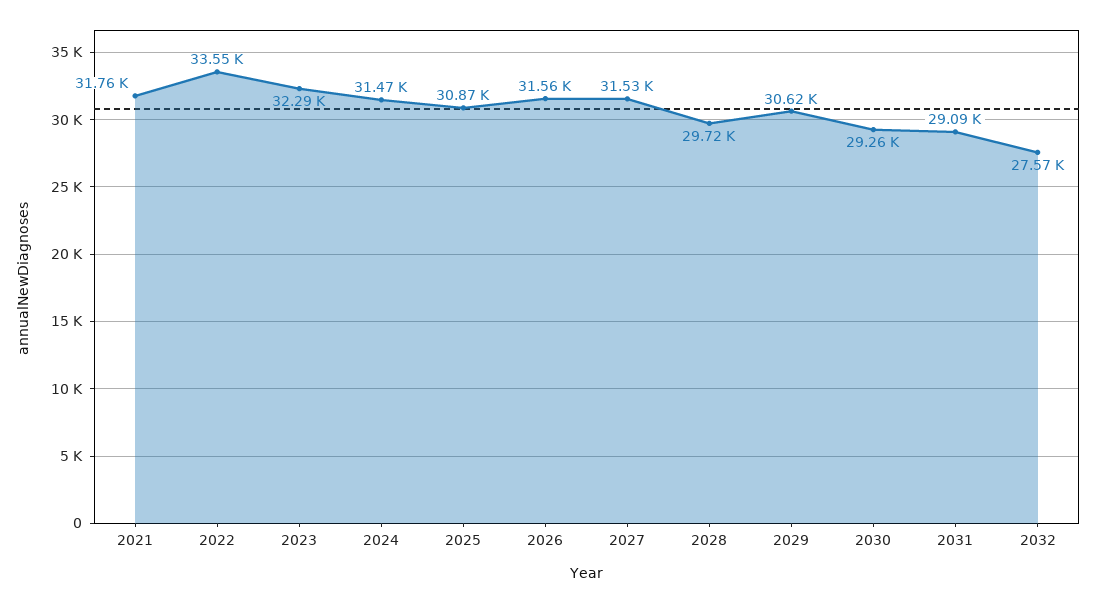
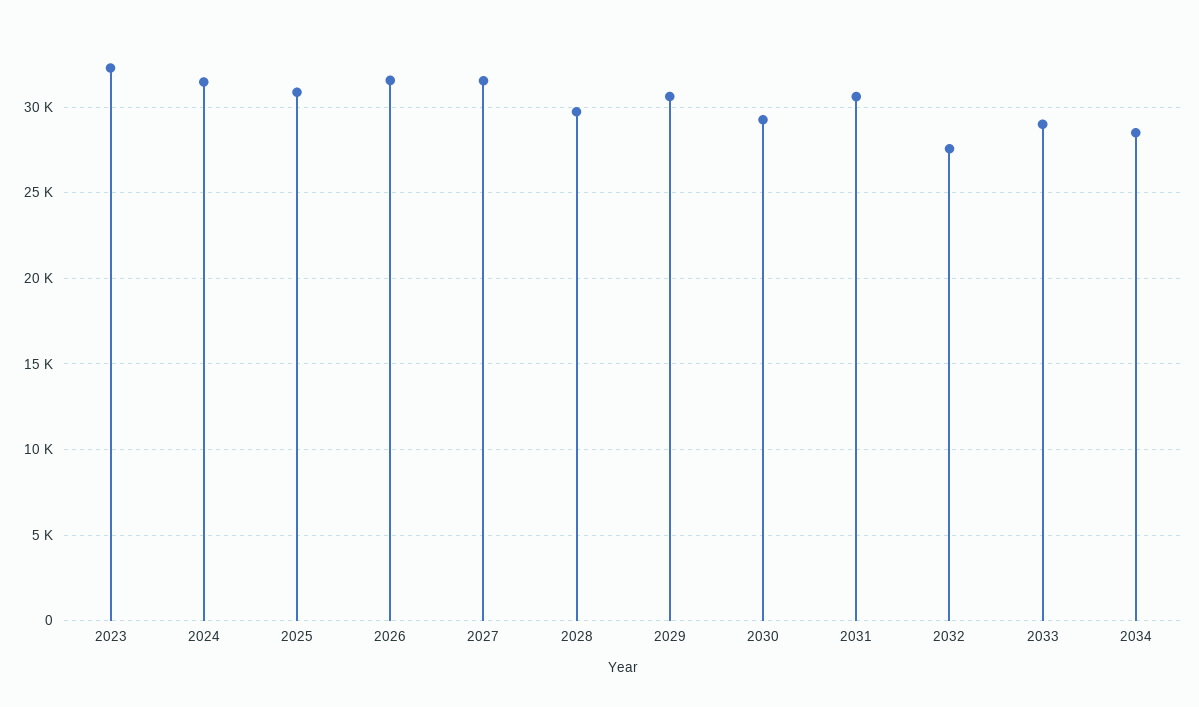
2021: 31760 -> none
2022: 33550 -> none
2031: 29090 -> 30500
2033: none -> 29000
2034: none -> 28500

